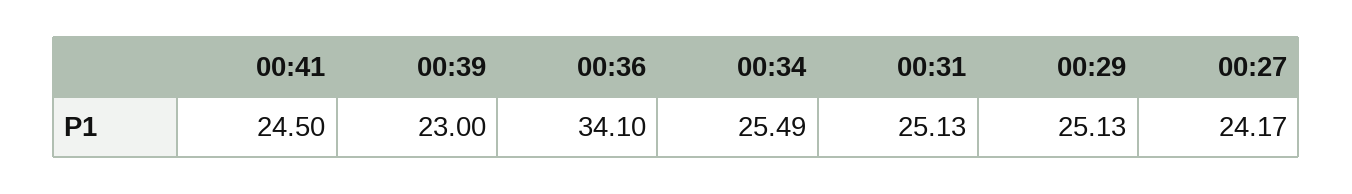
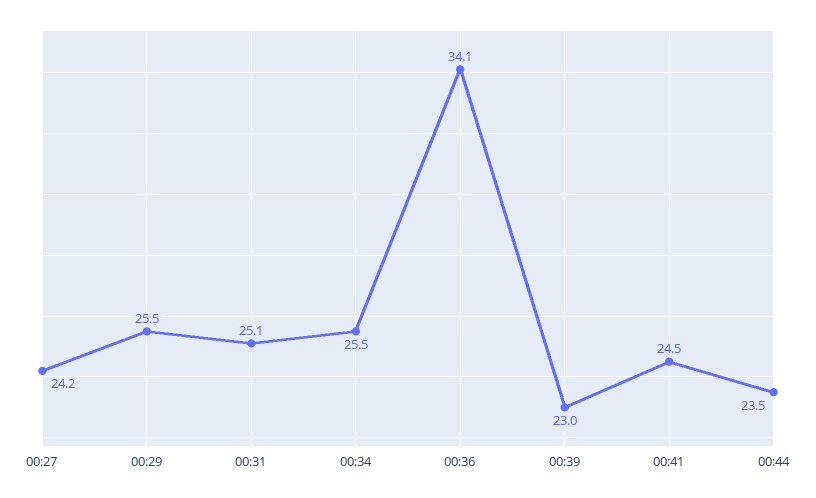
00:29: 25.13 -> 25.5
00:44: none -> 23.5

